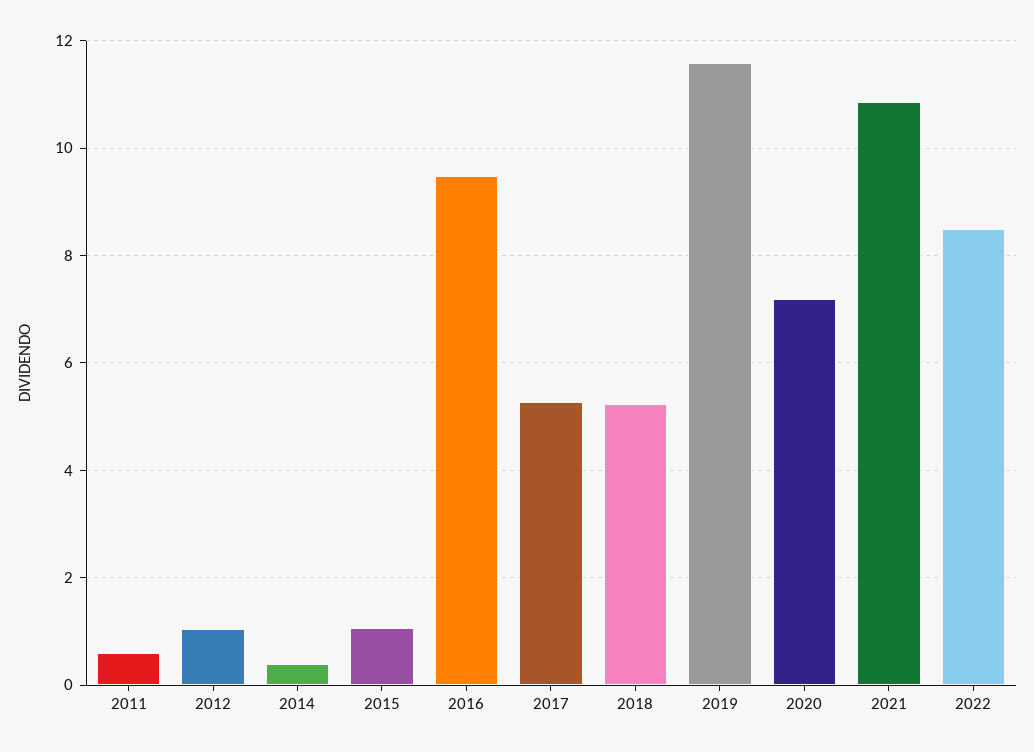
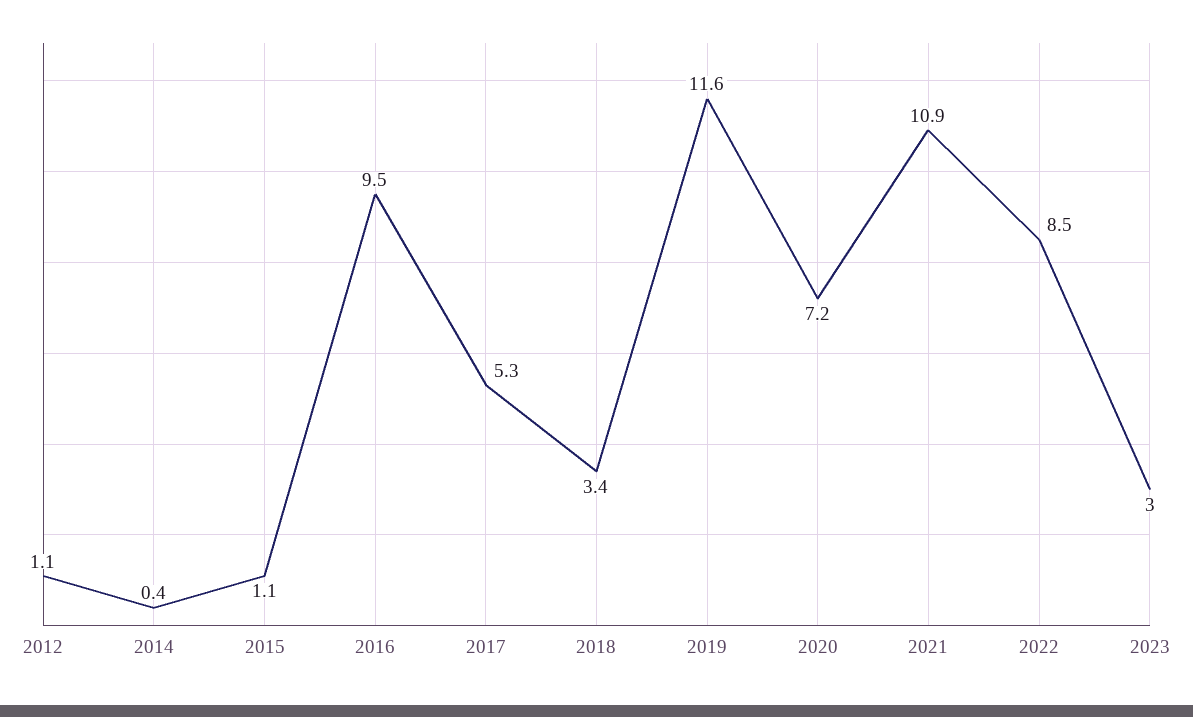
2011: 0.6 -> none
2018: 5.2 -> 3.4
2023: none -> 3

